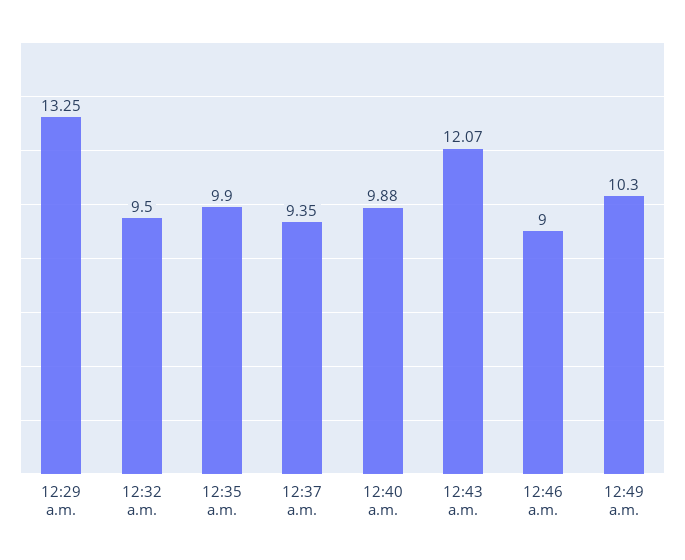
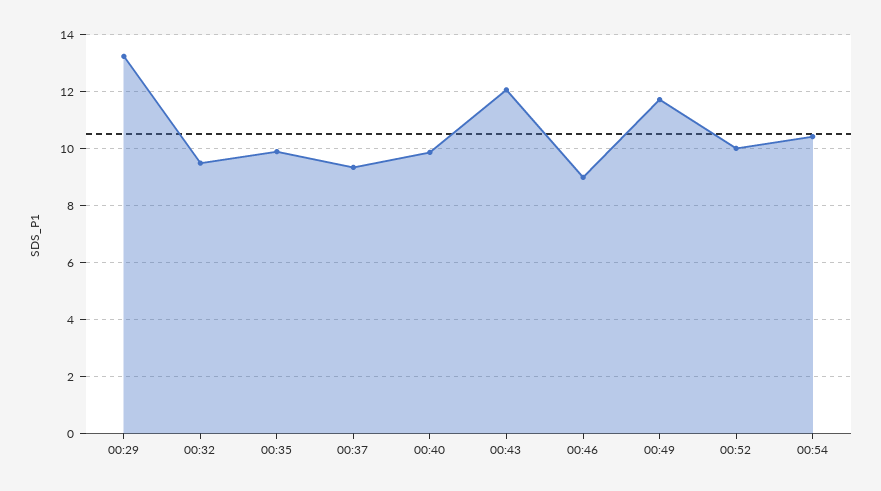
12:49 a.m.: 10.3 -> 11.75
00:52: none -> 10
00:54: none -> 10.5

